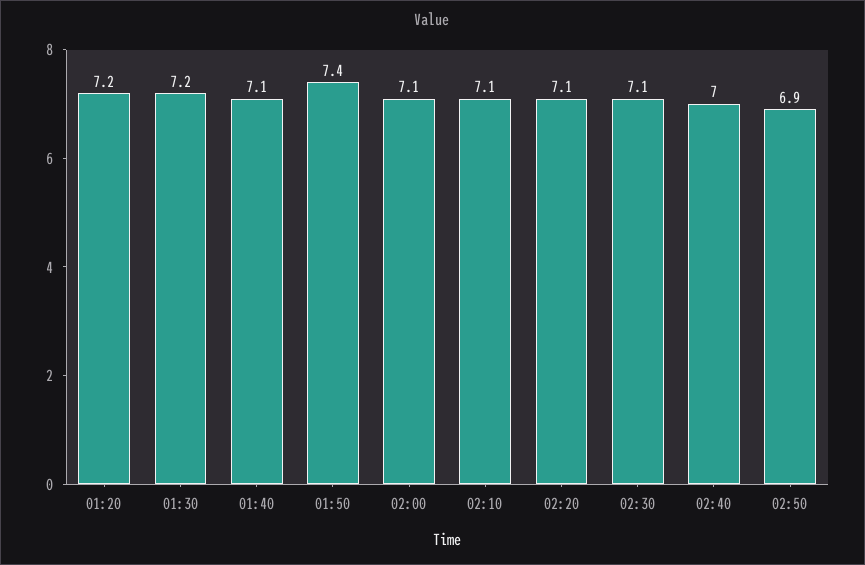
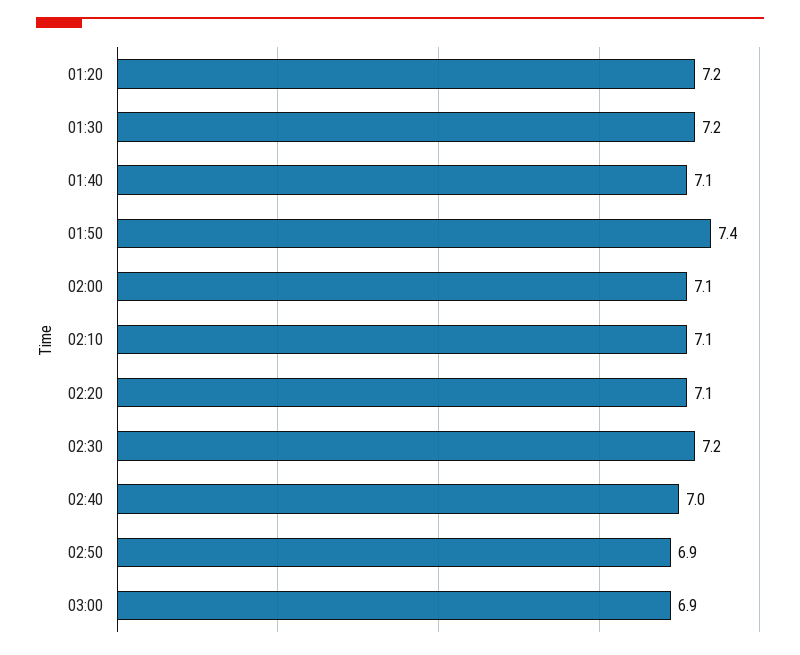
02:30: 7.1 -> 7.2
03:00: none -> 6.9

